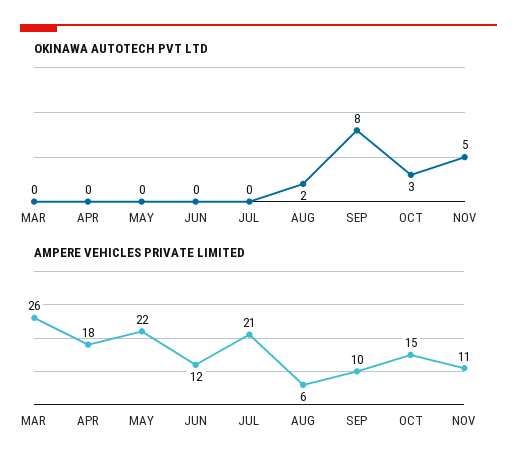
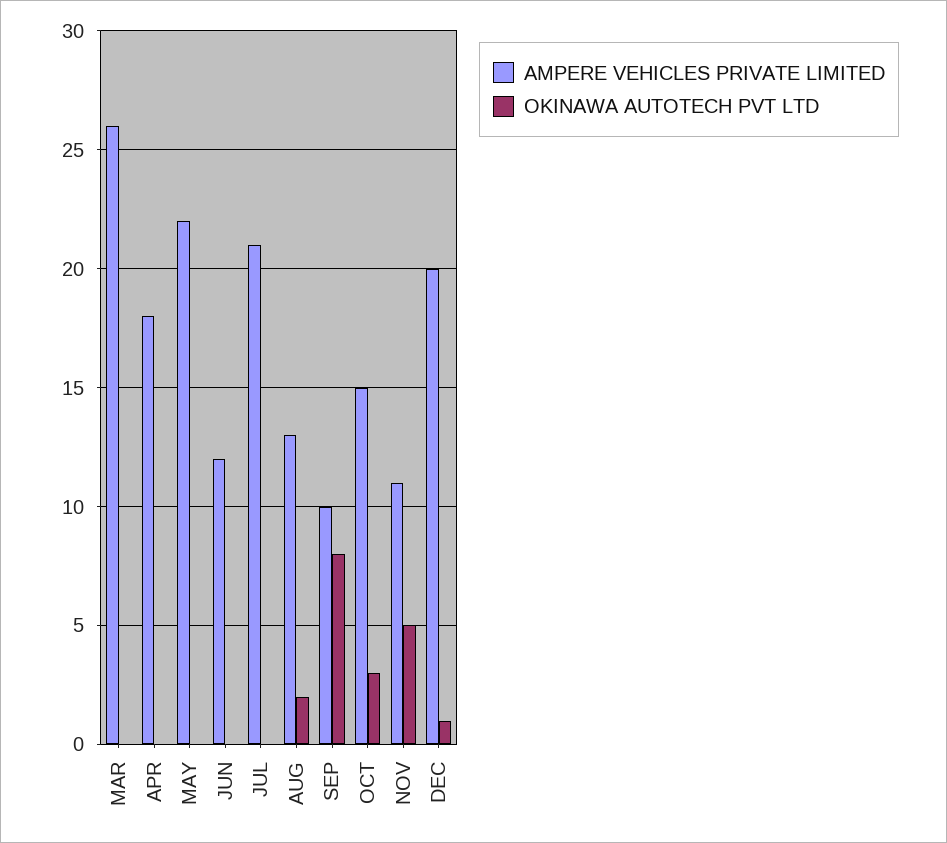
AMPERE VEHICLES PRIVATE LIMITED, AUG: 6 -> 13
AMPERE VEHICLES PRIVATE LIMITED, DEC: none -> 20
OKINAWA AUTOTECH PVT LTD, DEC: none -> 1

